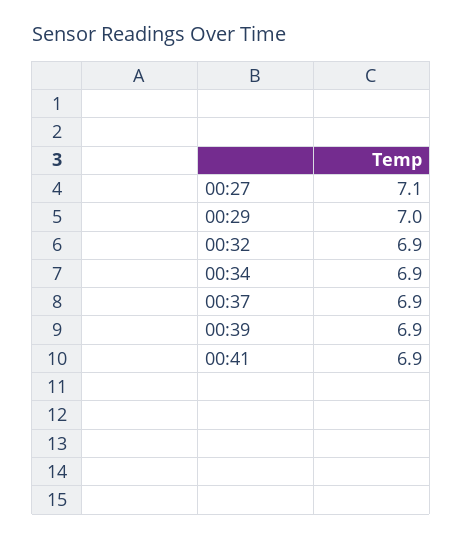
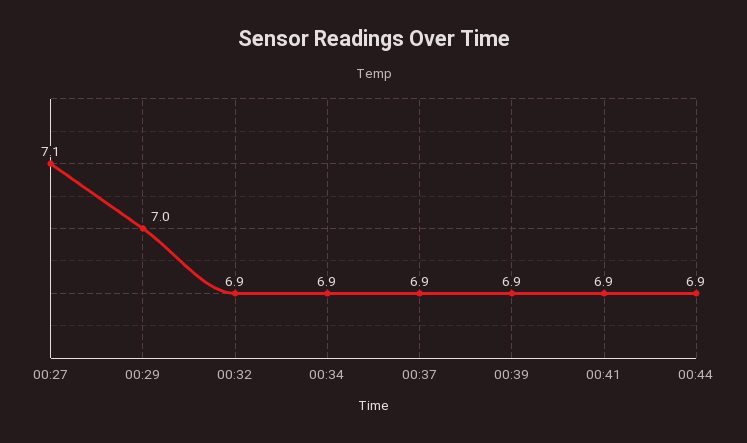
00:44: none -> 6.9

